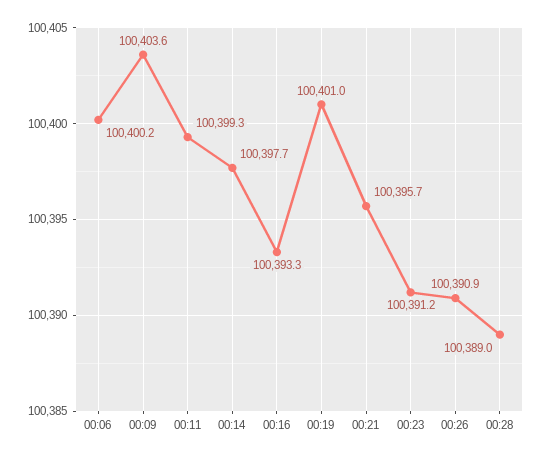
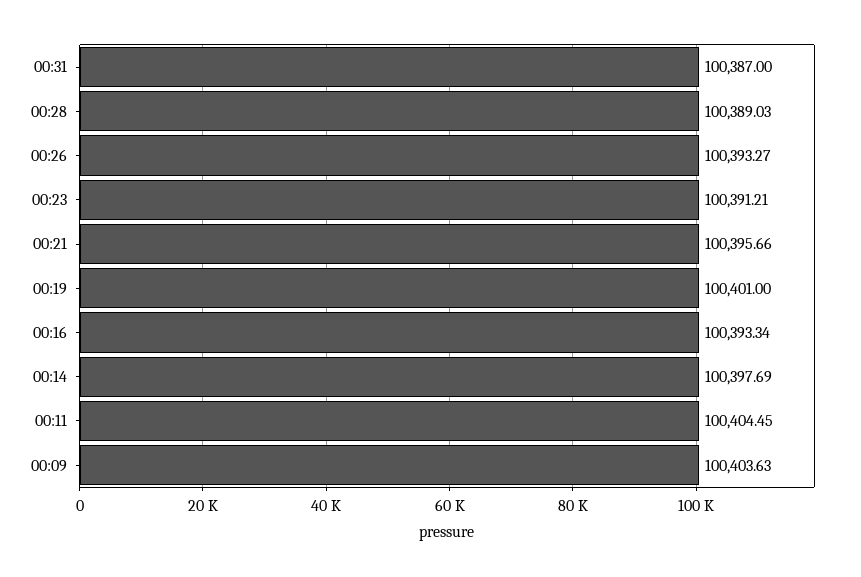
00:06: 100400.2 -> none
00:11: 100399.3 -> 100404.45
00:26: 100390.9 -> 100393.27
00:31: none -> 100387

